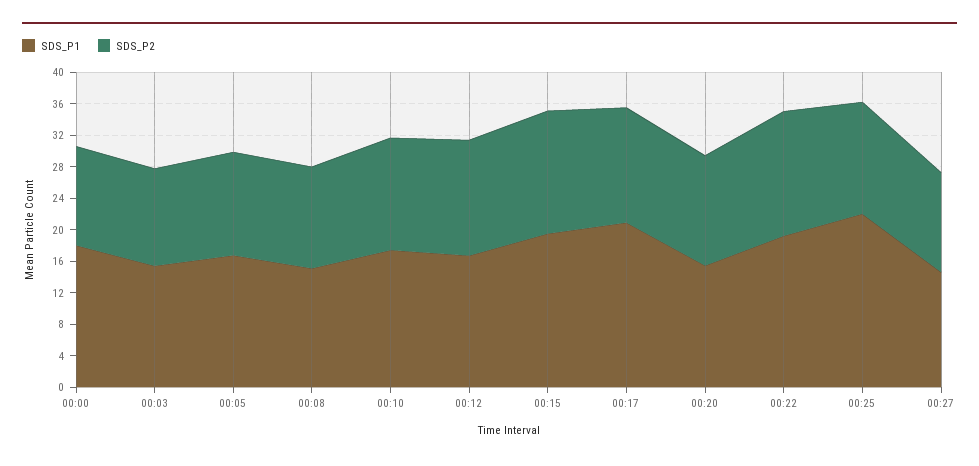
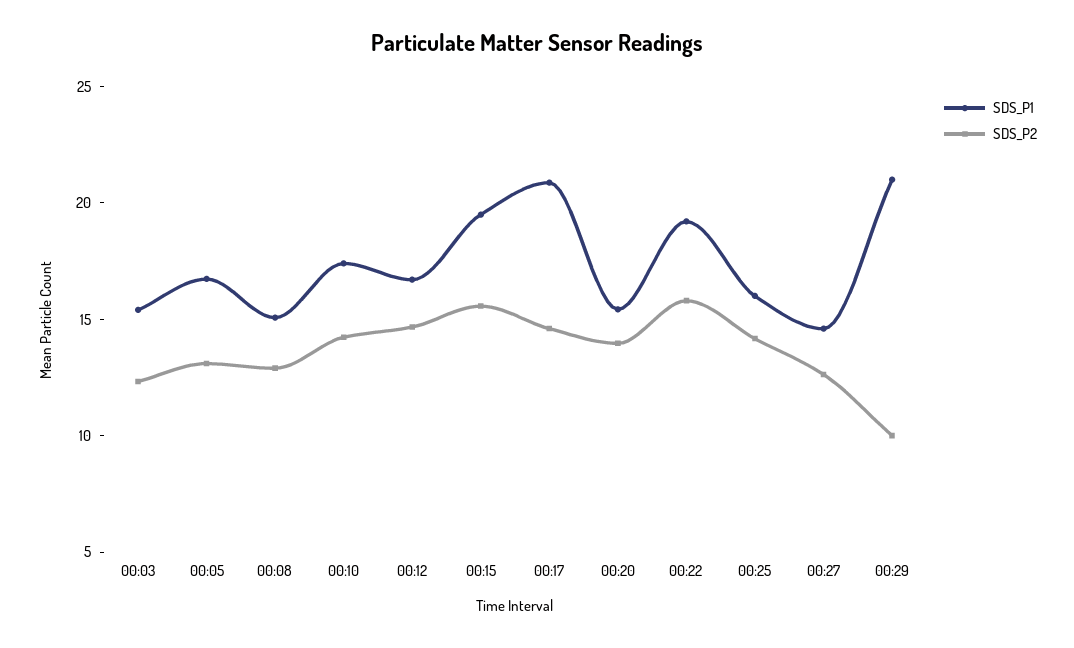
SDS_P1, 00:00: 18 -> none
SDS_P2, 00:00: 12 -> none
SDS_P1, 00:25: 22 -> 16
SDS_P1, 00:29: none -> 21
SDS_P2, 00:29: none -> 10

